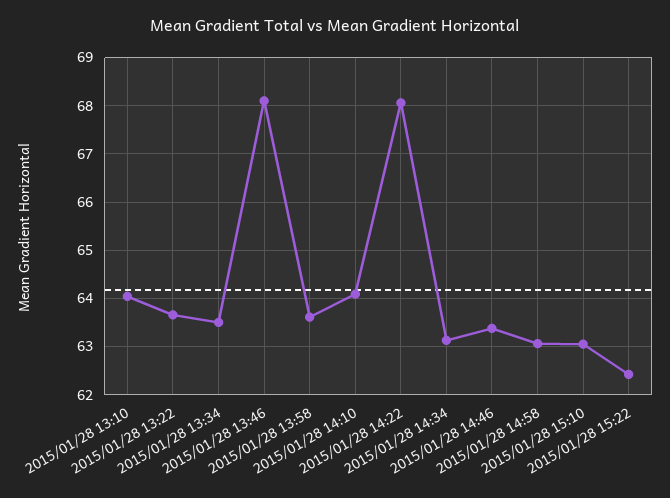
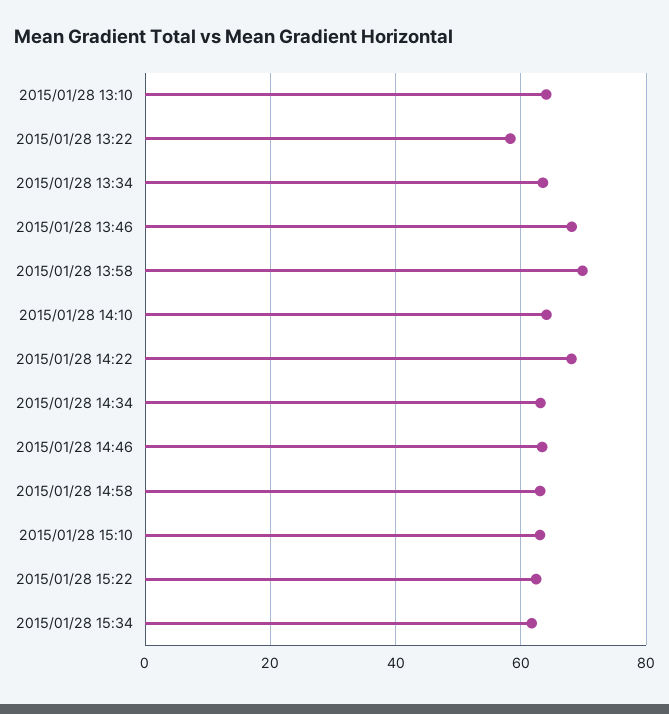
2015/01/28 13:22: 63.6 -> 58
2015/01/28 13:58: 63.6 -> 70
2015/01/28 15:34: none -> 62

